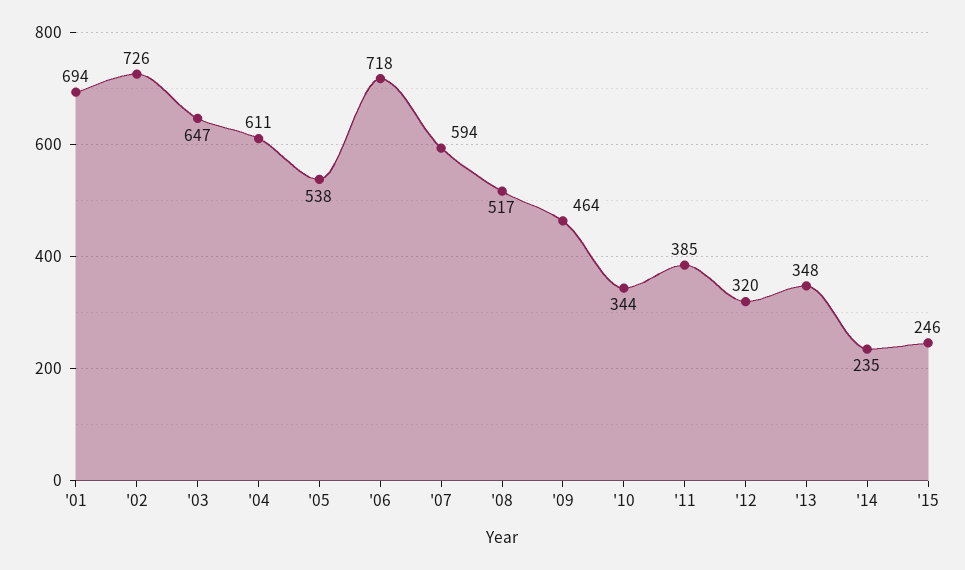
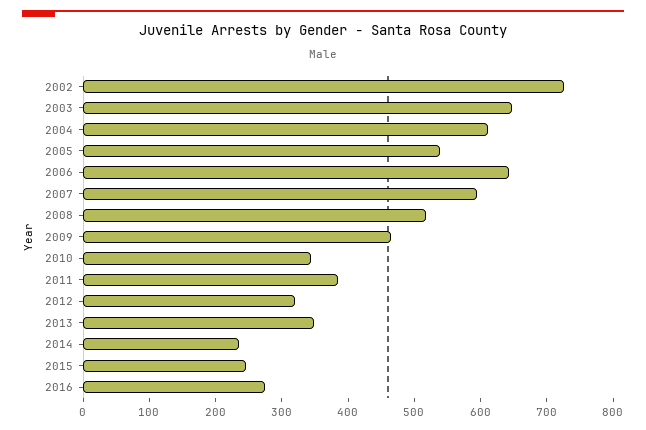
'01: 694 -> none
'06: 718 -> 640
2016: none -> 280

